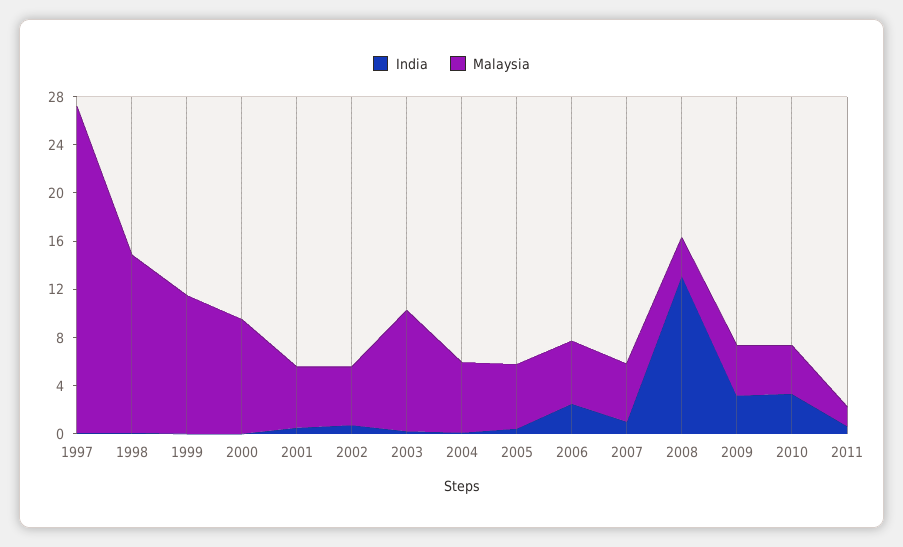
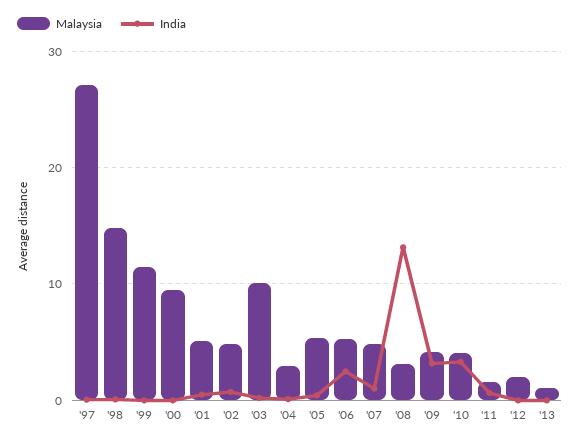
Malaysia, 2004: 6 -> 3
Malaysia, '12: none -> 2
India, '12: none -> 0
Malaysia, '13: none -> 1
India, '13: none -> 0

